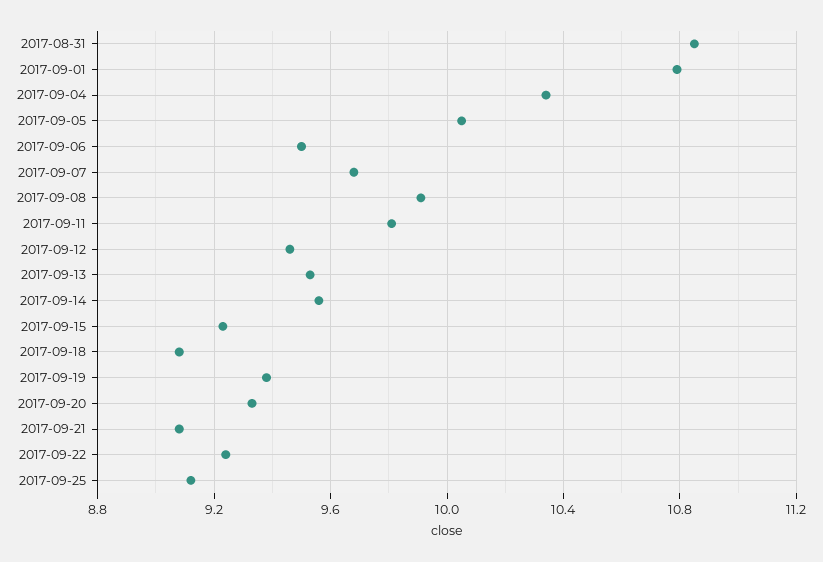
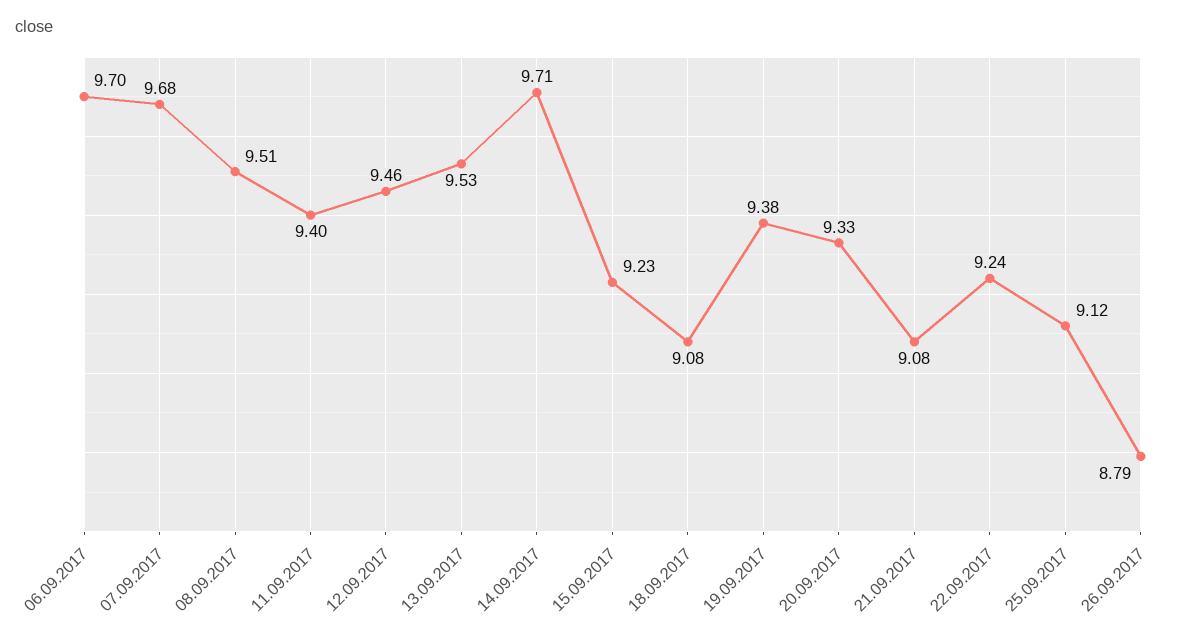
2017-08-31: 10.85 -> none
2017-09-01: 10.8 -> none
2017-09-04: 10.35 -> none
2017-09-05: 10.05 -> none
2017-09-06: 9.5 -> 9.7
2017-09-08: 9.9 -> 9.51
2017-09-11: 9.8 -> 9.4
2017-09-14: 9.55 -> 9.71
26.09.2017: none -> 8.79

